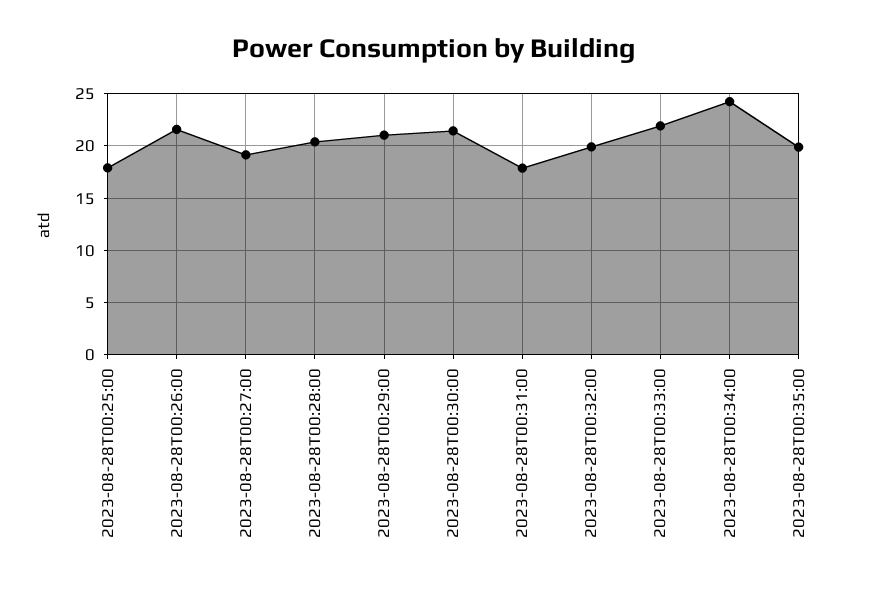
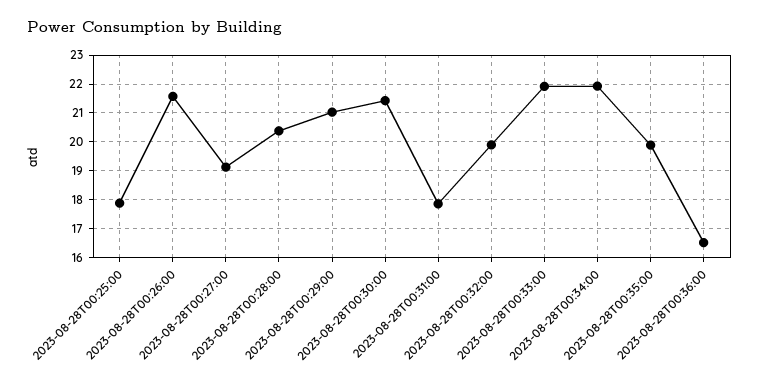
2023-08-28T00:34:00: 24 -> 22
2023-08-28T00:36:00: none -> 16.5

